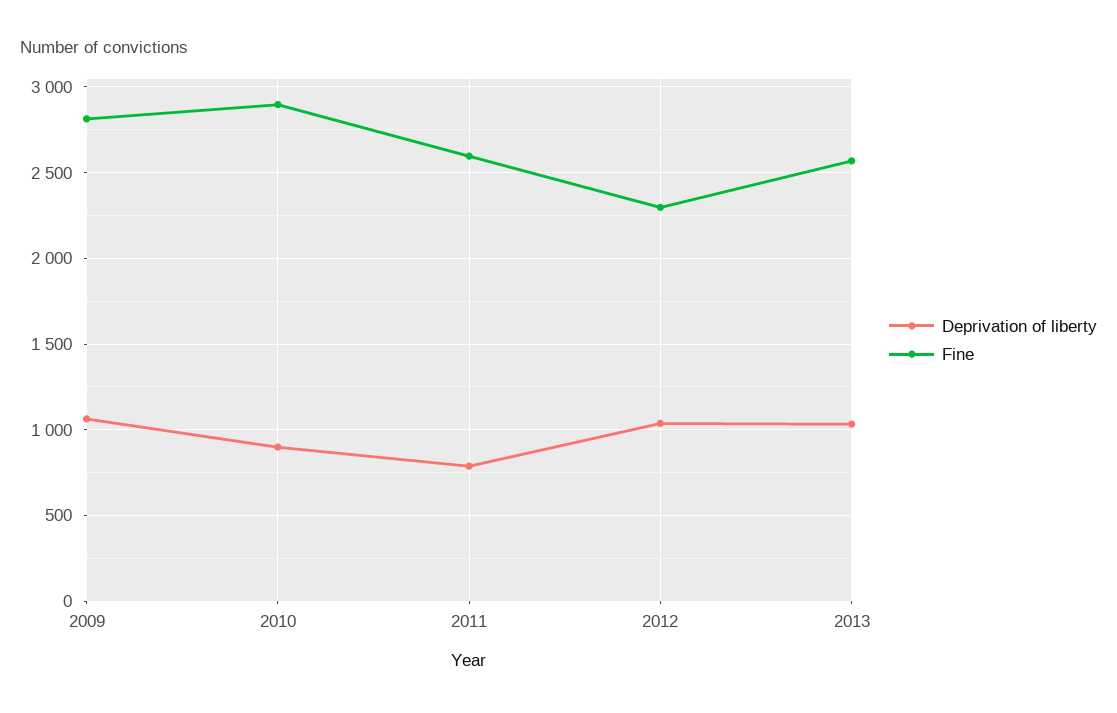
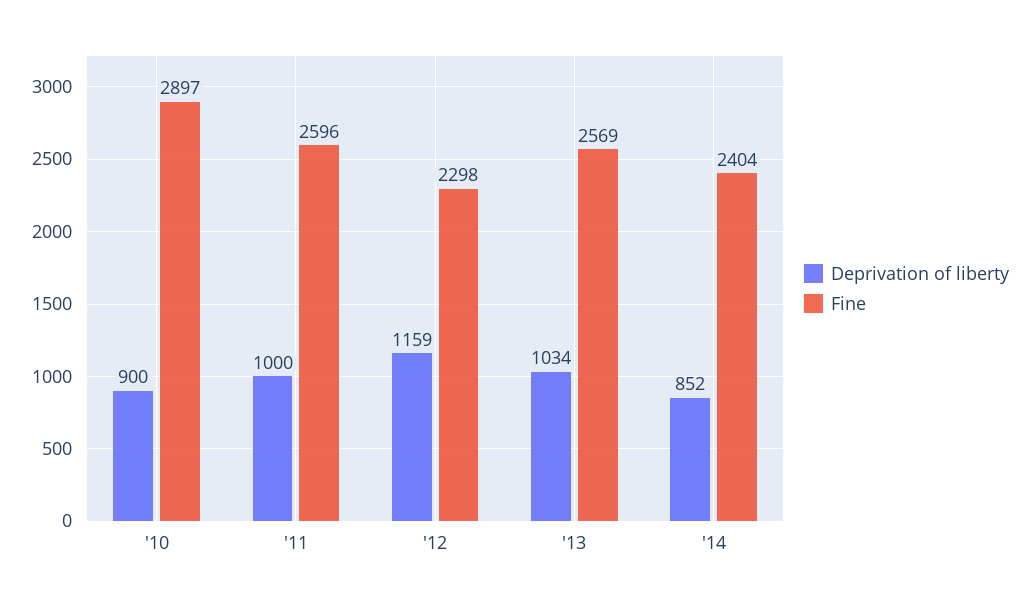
Deprivation of liberty, 2009: 1050 -> none
Fine, 2009: 2800 -> none
Deprivation of liberty, 2011: 800 -> 1000
Deprivation of liberty, 2012: 1050 -> 1159
Deprivation of liberty, '14: none -> 852
Fine, '14: none -> 2404

